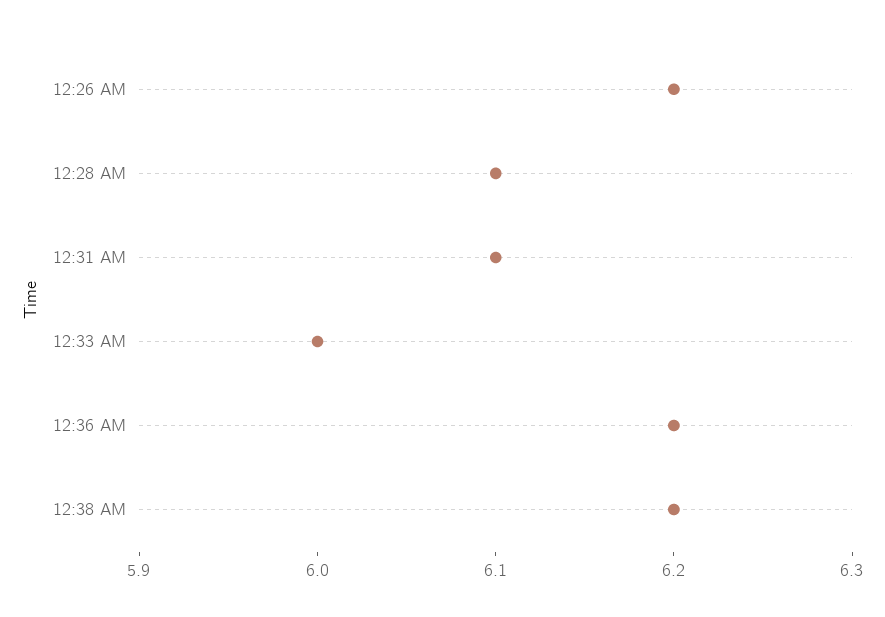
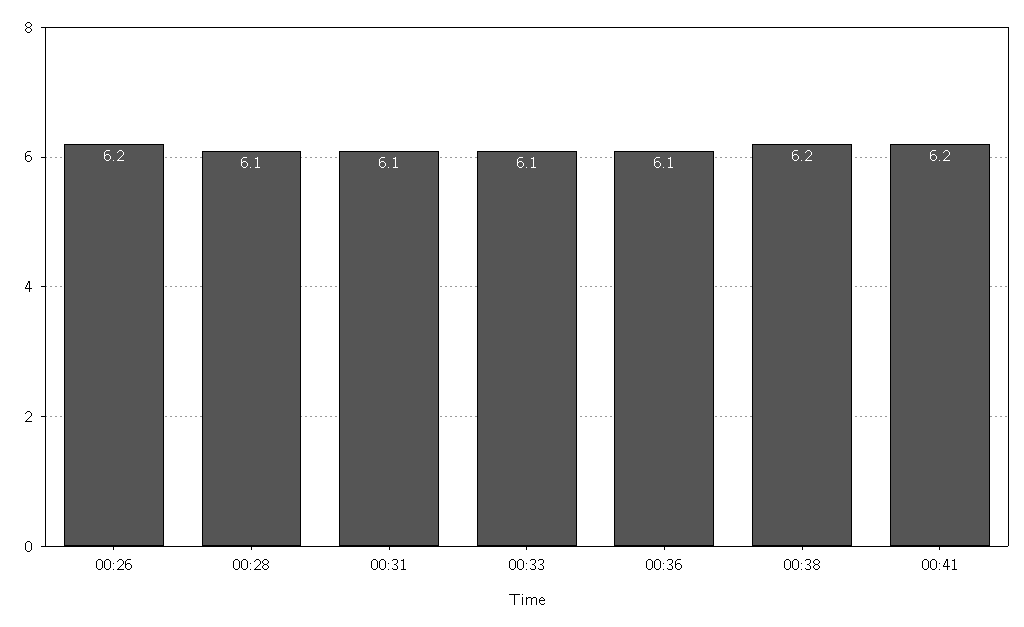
12:33 AM: 6 -> 6.1
12:36 AM: 6.2 -> 6.1
00:41: none -> 6.2

